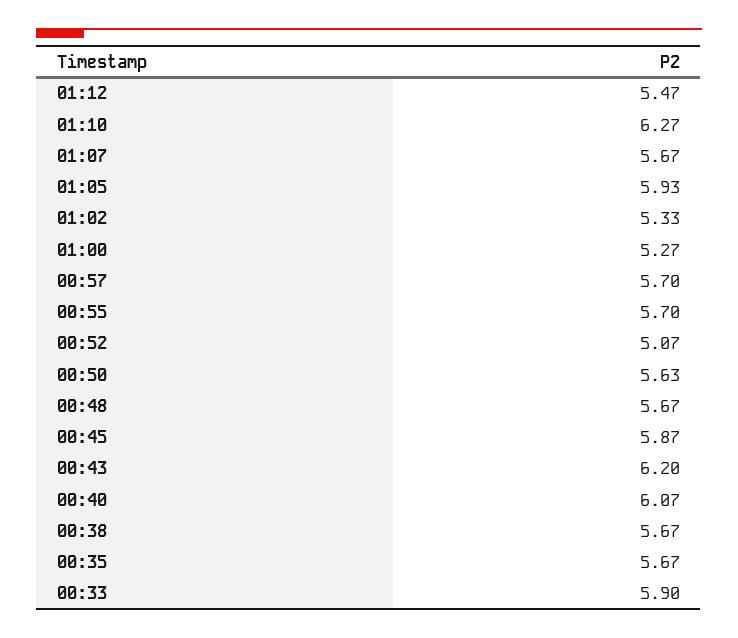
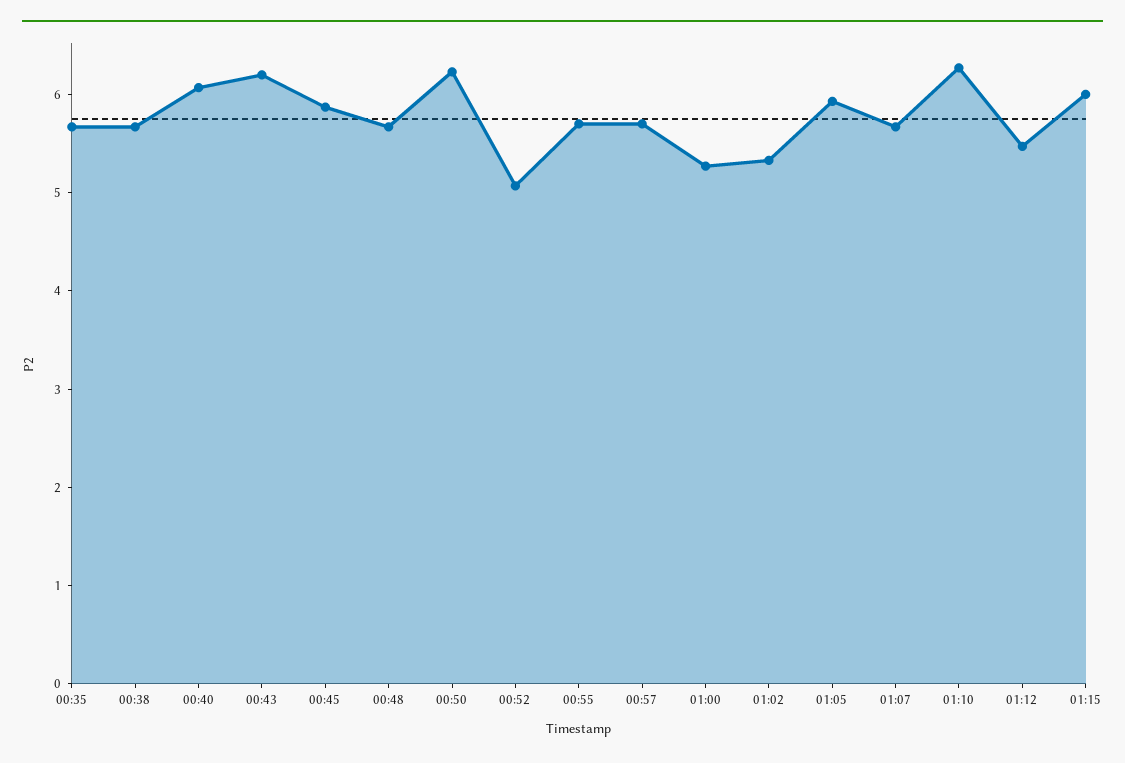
00:50: 5.63 -> 6.2
00:33: 5.9 -> none
01:15: none -> 6

